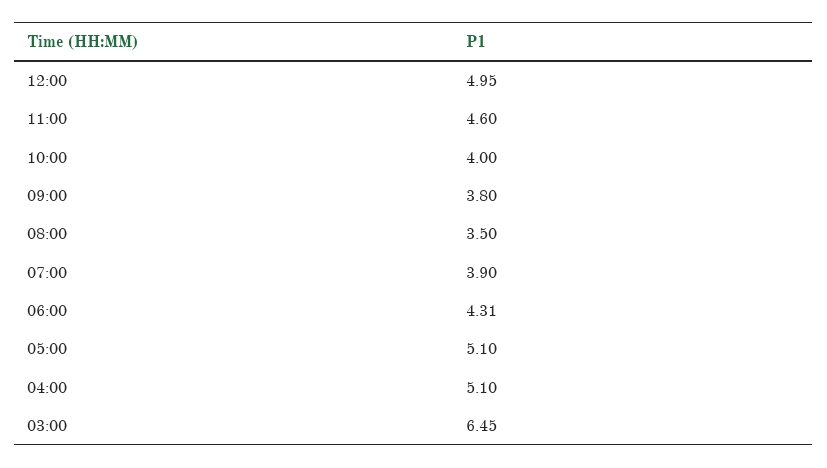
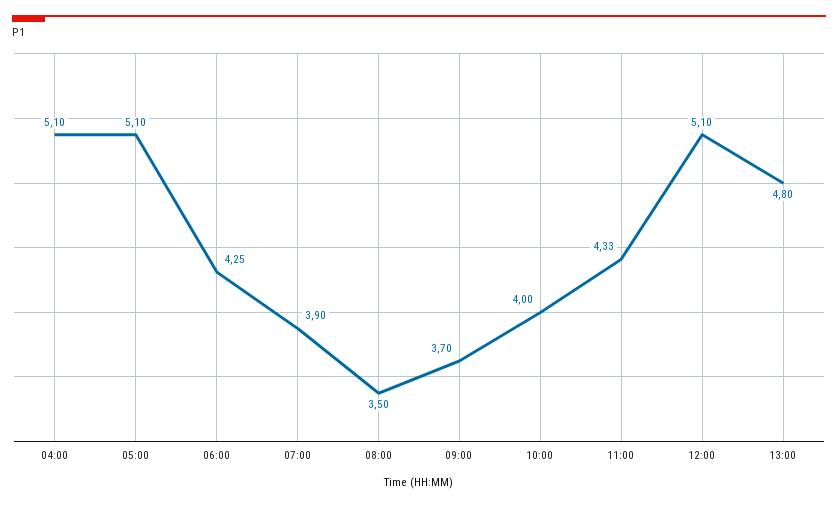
12:00: 4.95 -> 5.1
11:00: 4.6 -> 4.33
09:00: 3.8 -> 3.7
06:00: 4.31 -> 4.25
03:00: 6.45 -> none
13:00: none -> 4.8

